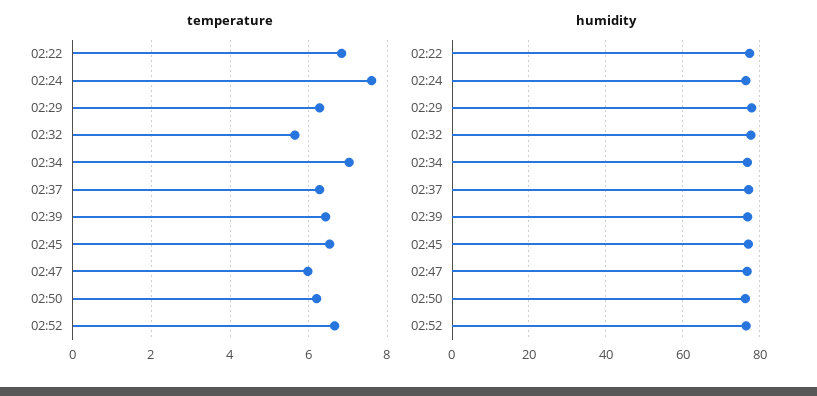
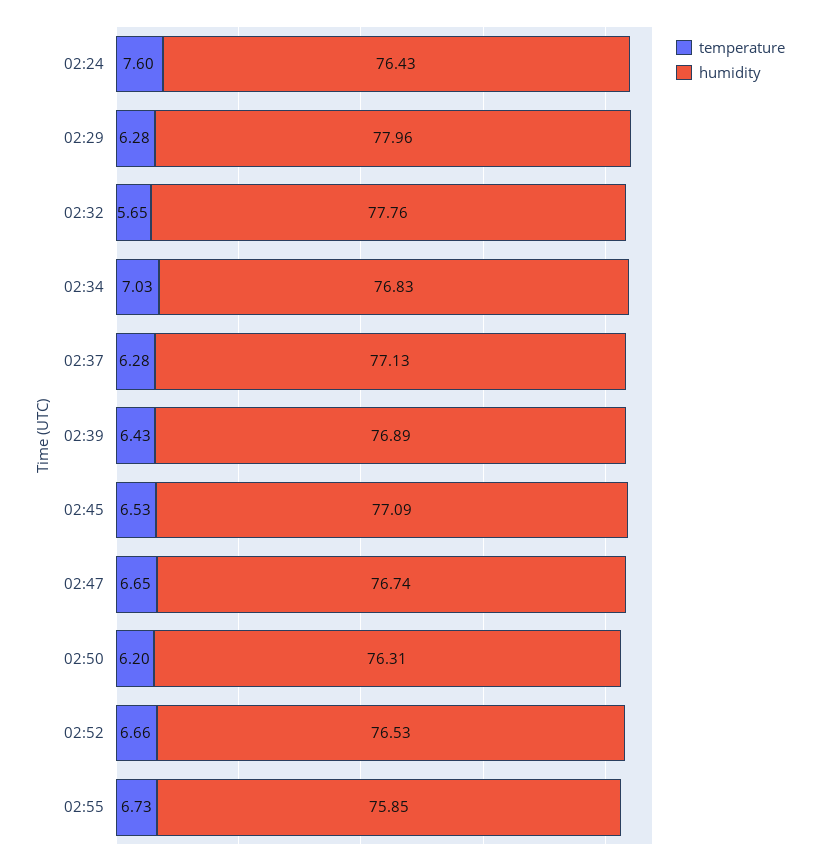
temperature, 02:22: 6.8 -> none
temperature, 02:47: 6 -> 6.65
humidity, 02:22: 78 -> none
temperature, 02:55: none -> 6.73
humidity, 02:55: none -> 75.85

